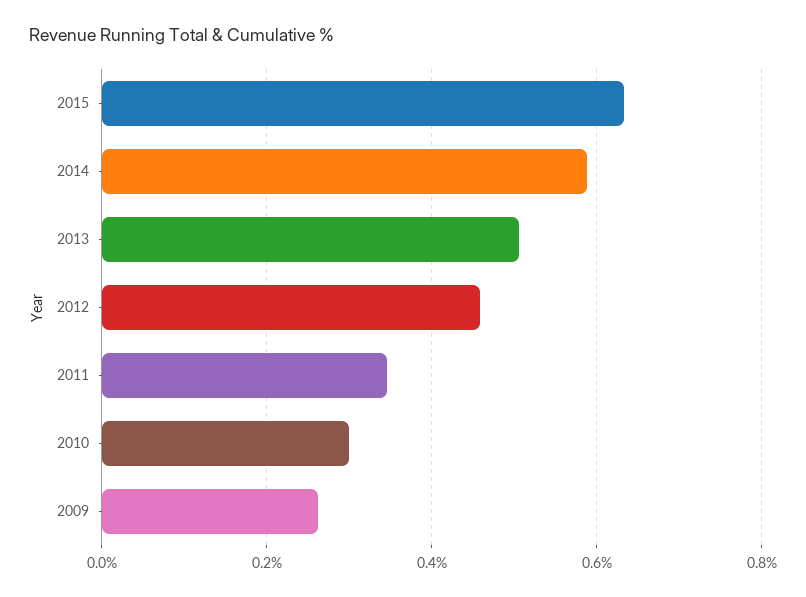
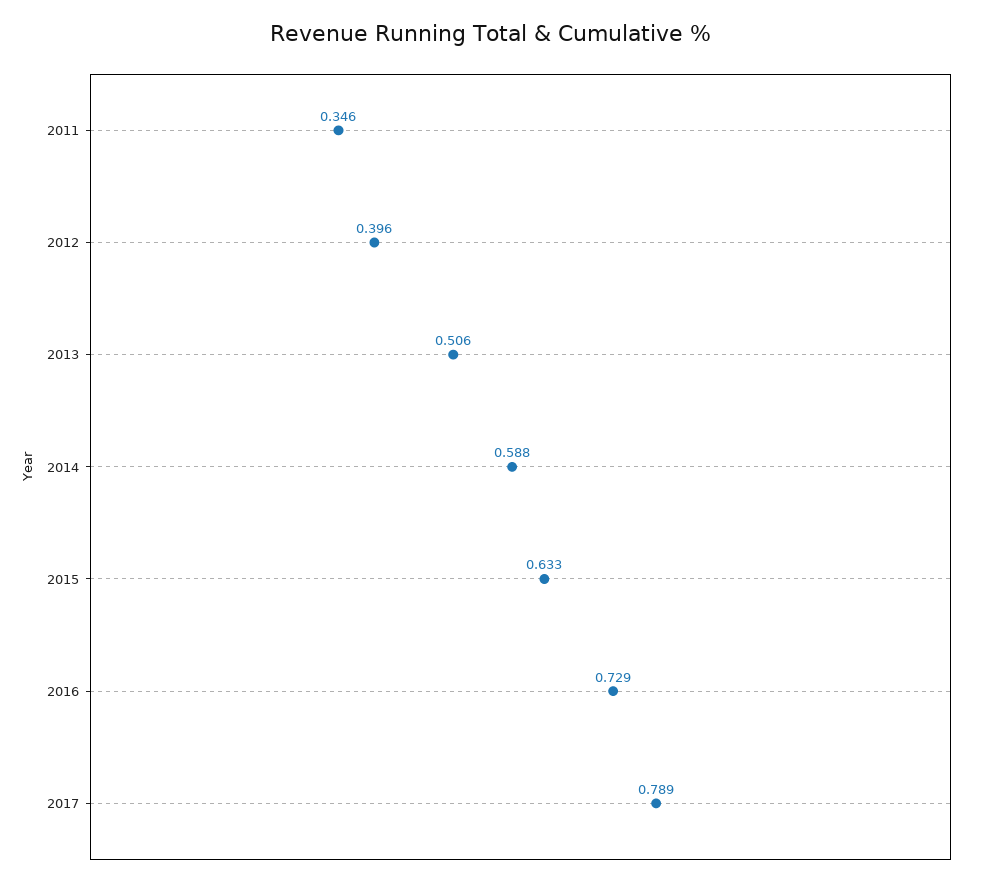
2012: 0.46 -> 0.396
2010: 0.3 -> none
2009: 0.26 -> none
2016: none -> 0.729
2017: none -> 0.789

